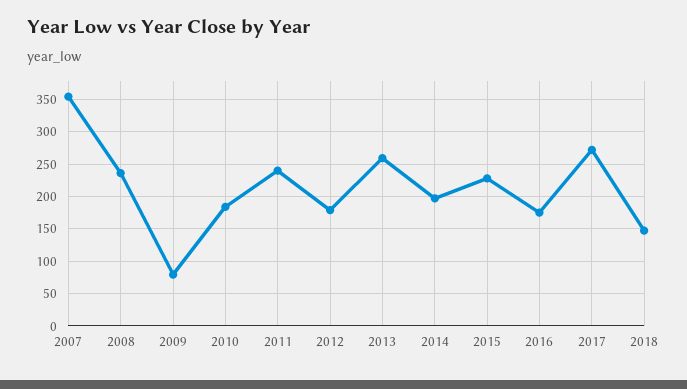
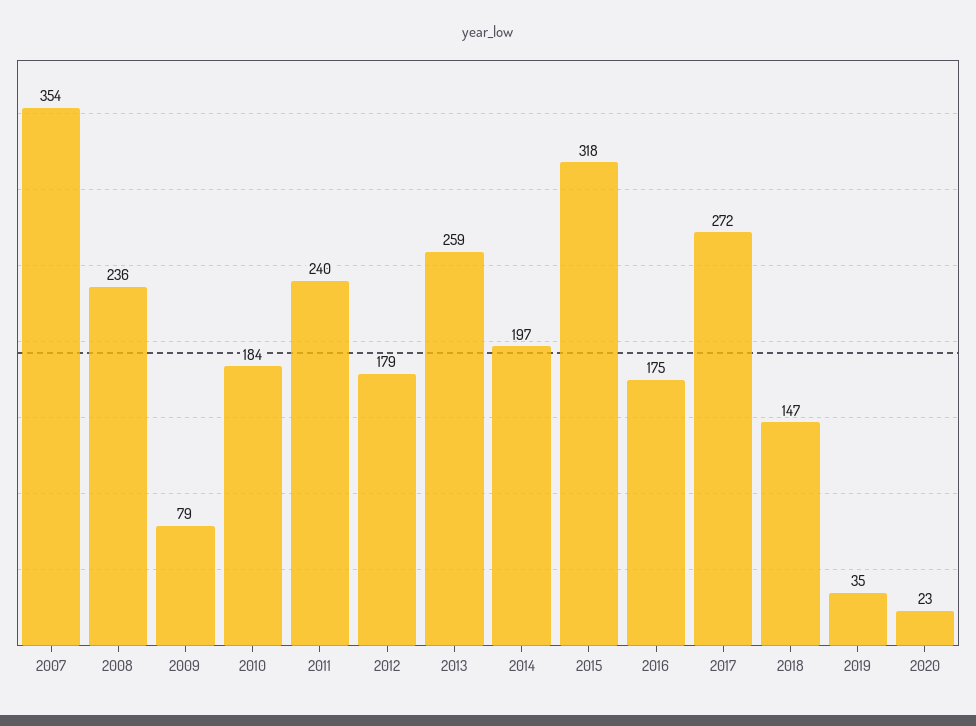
2015: 230 -> 318
2019: none -> 35
2020: none -> 23

